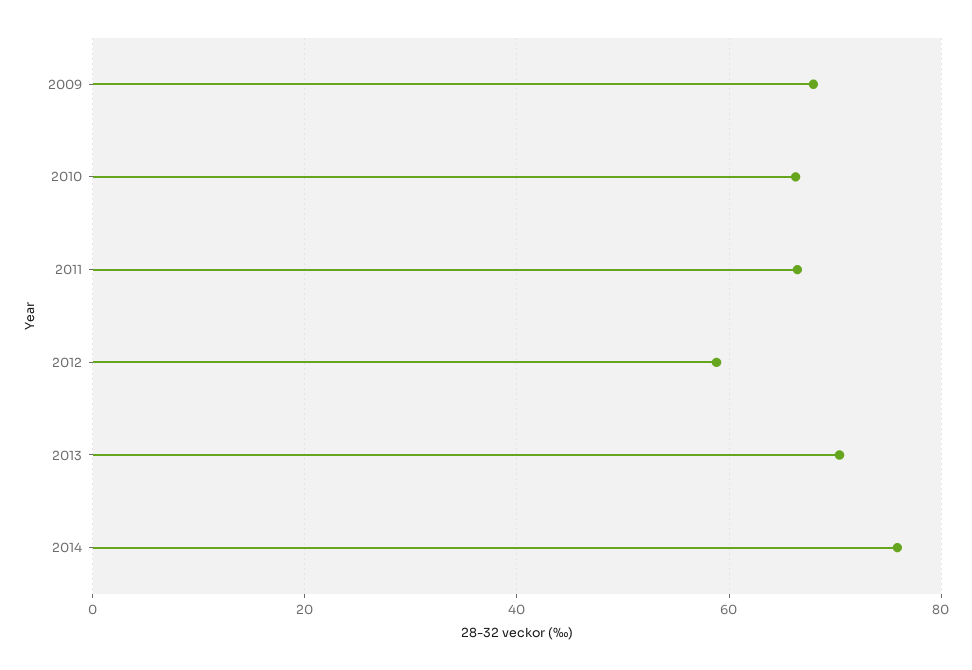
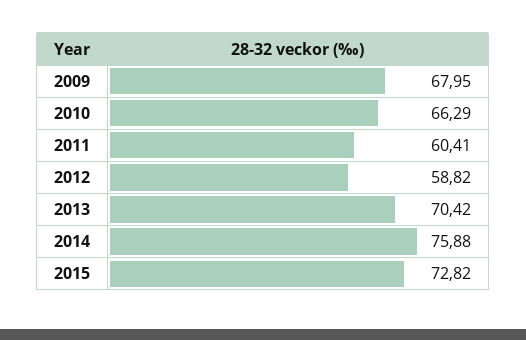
2011: 66 -> 60.41
2015: none -> 72.82

